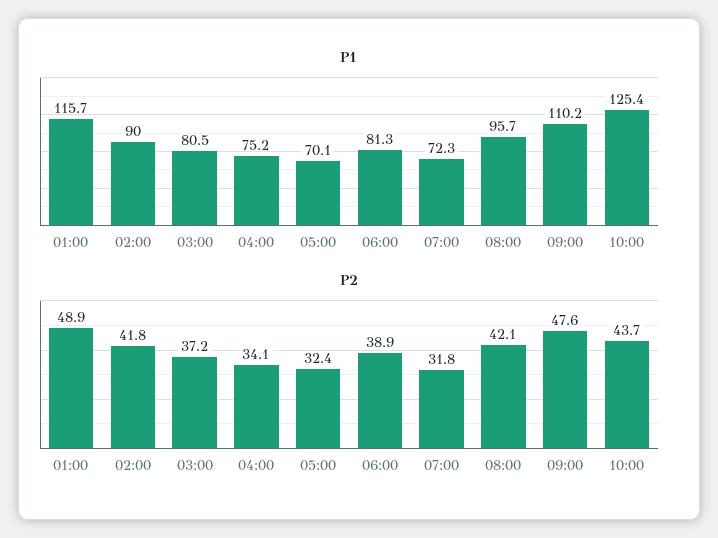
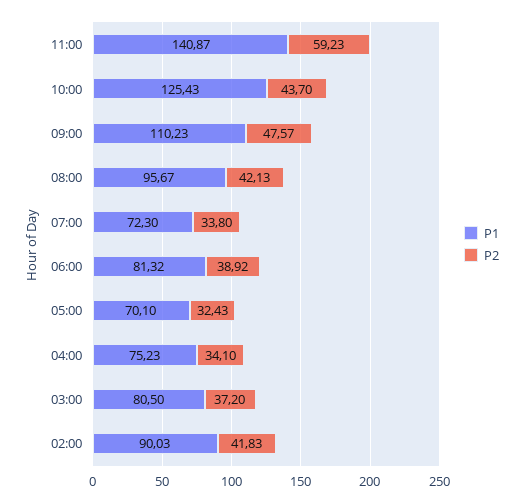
P1, 01:00: 115.7 -> none
P2, 01:00: 48.9 -> none
P2, 07:00: 31.8 -> 33.8
P1, 11:00: none -> 140.87
P2, 11:00: none -> 59.23

